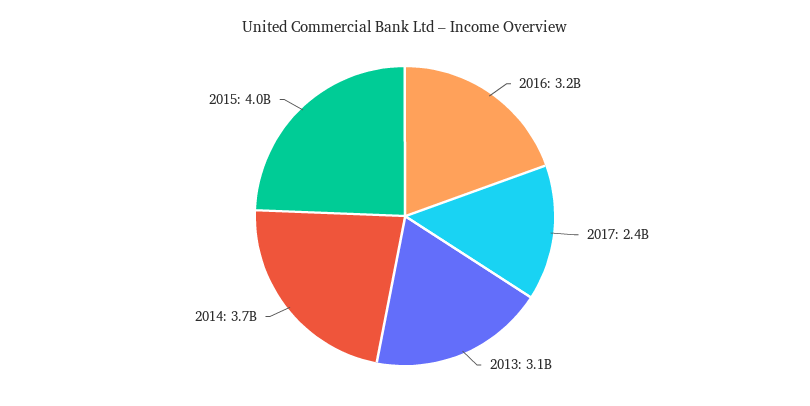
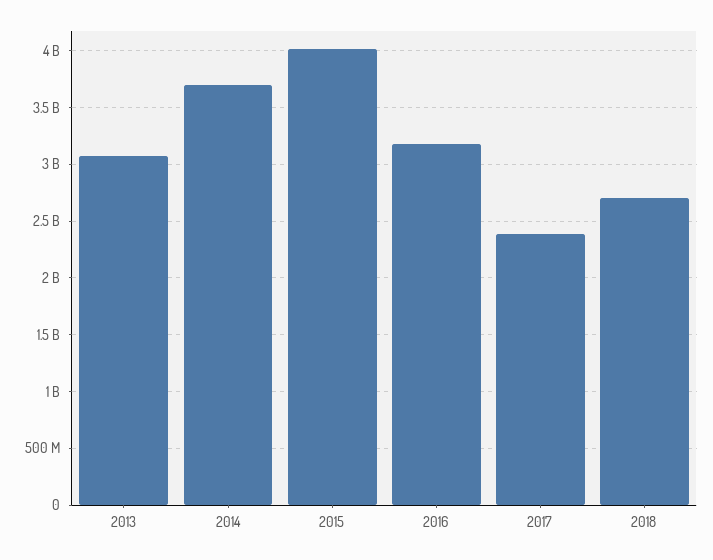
2018: none -> 2700000000

